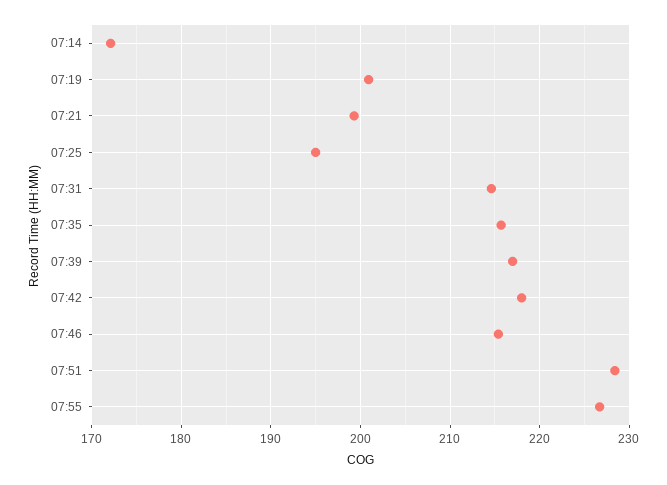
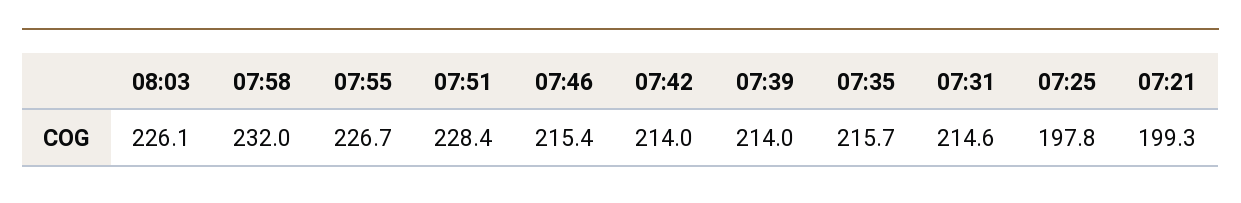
07:14: 172 -> none
07:19: 201 -> none
07:25: 195 -> 197.8
07:39: 217 -> 214
07:42: 218 -> 214
08:03: none -> 226.1
07:58: none -> 232

